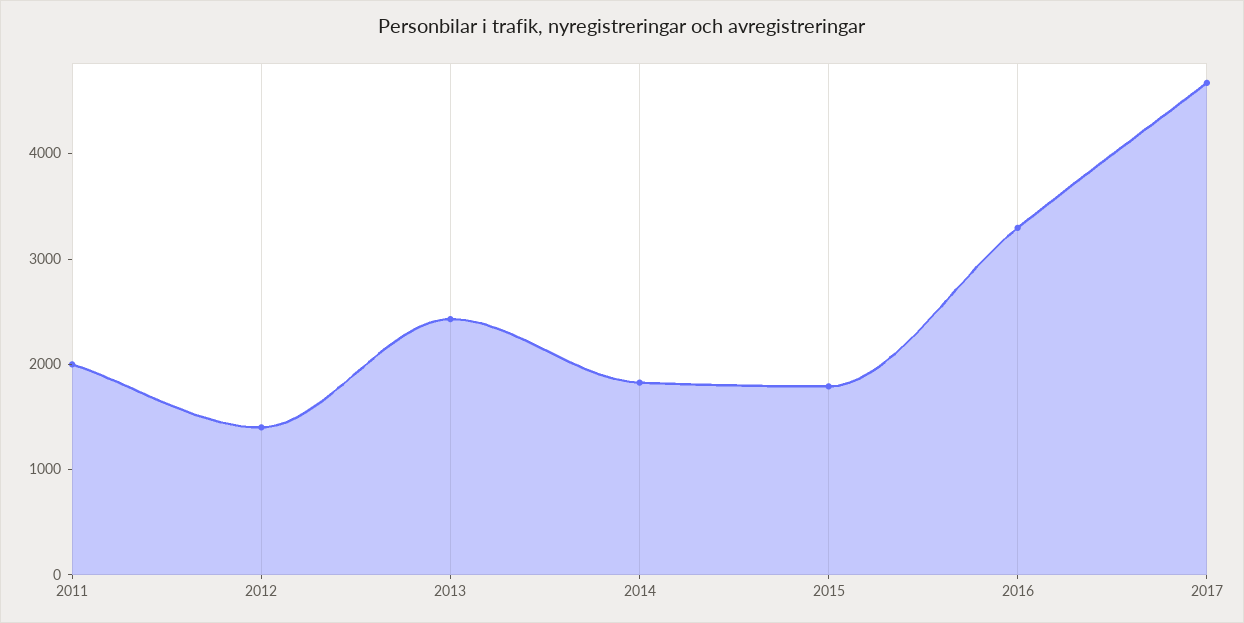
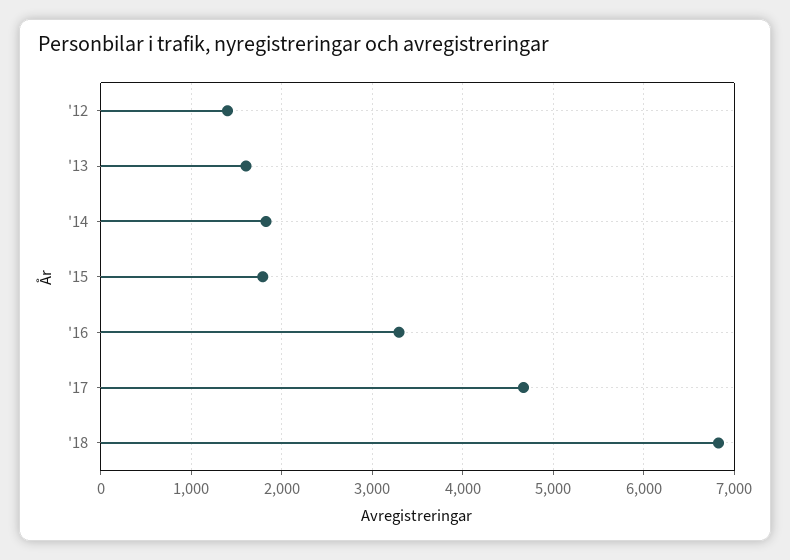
2011: 2000 -> none
2013: 2400 -> 1600
'18: none -> 6800

